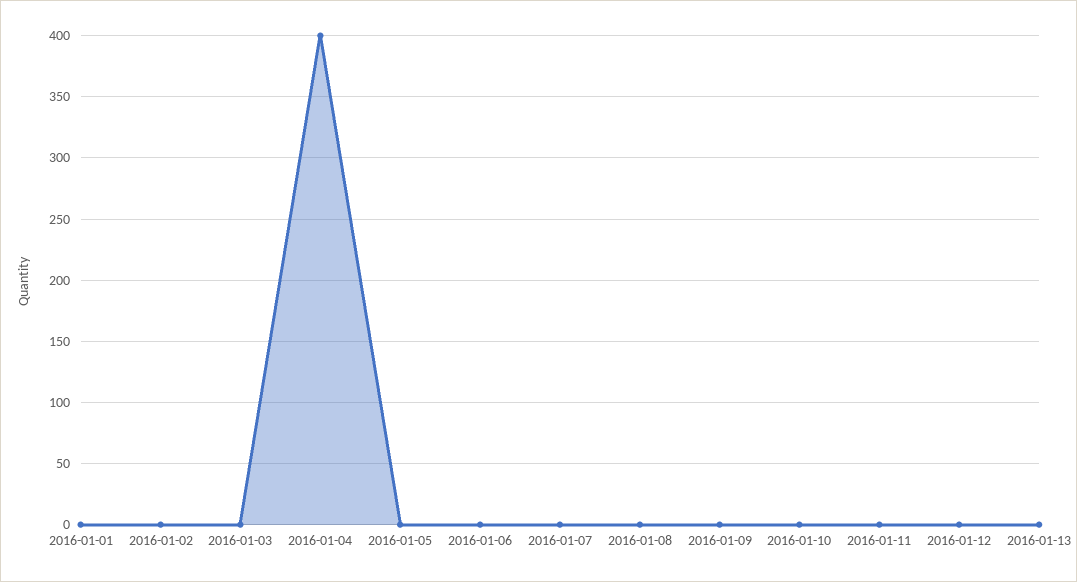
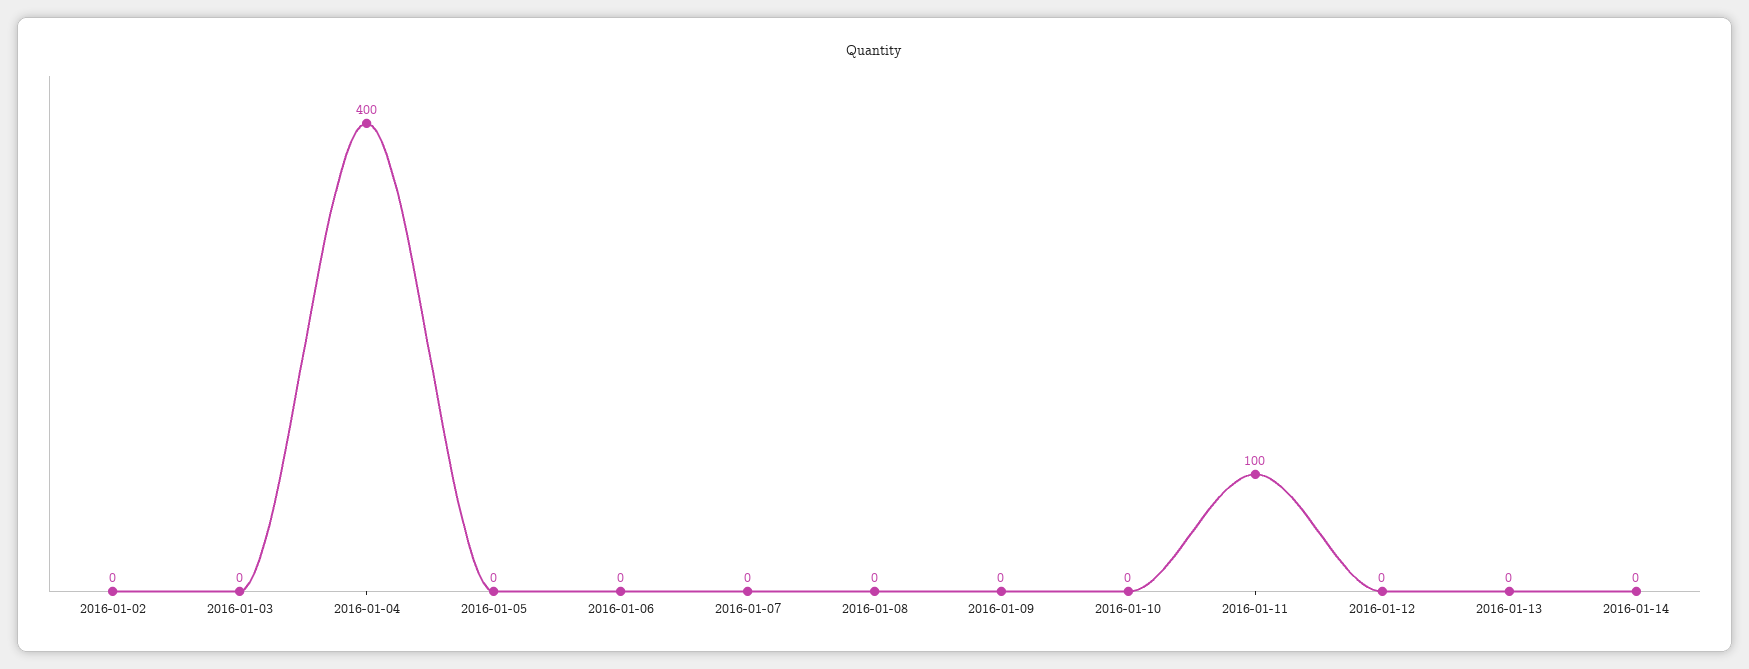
2016-01-01: 0 -> none
2016-01-11: 0 -> 100
2016-01-14: none -> 0

